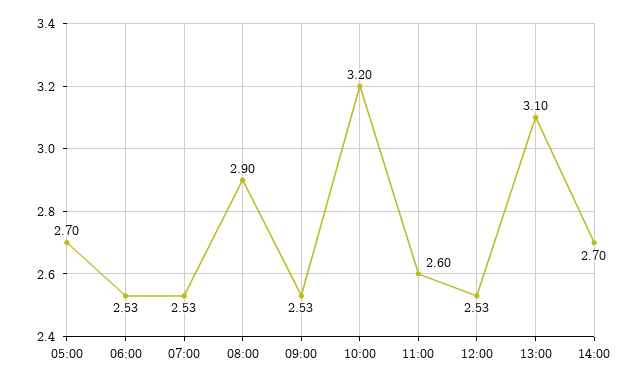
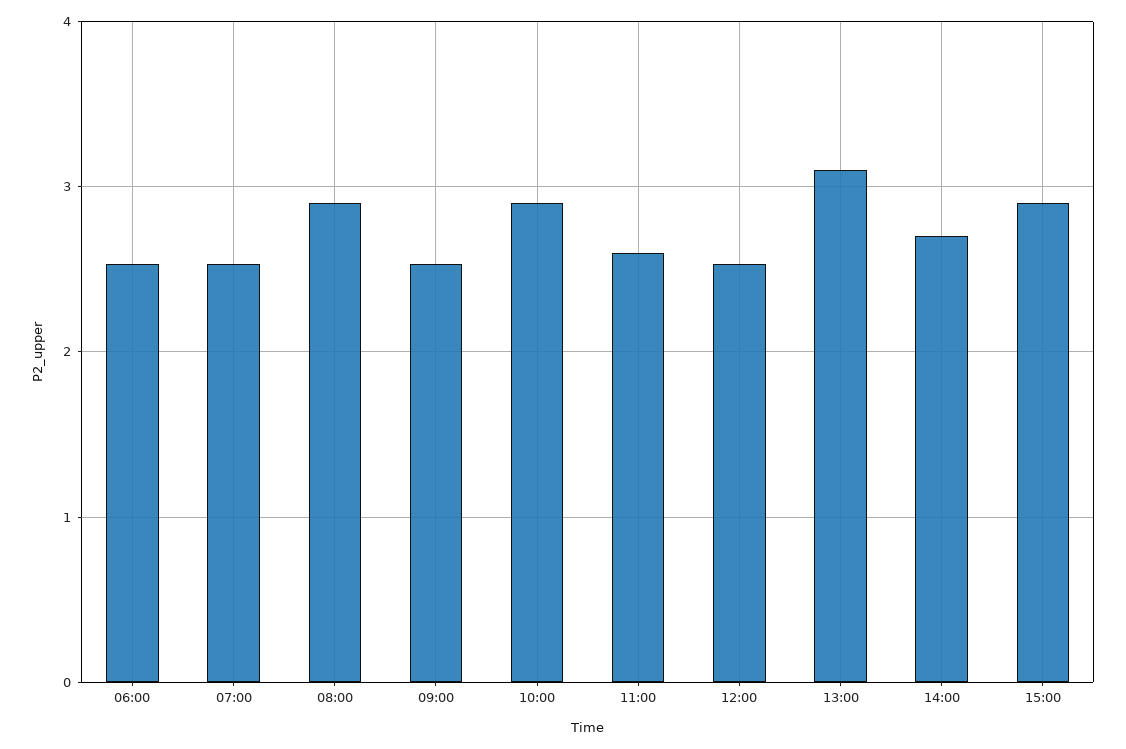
05:00: 2.7 -> none
10:00: 3.2 -> 2.9
15:00: none -> 2.9

